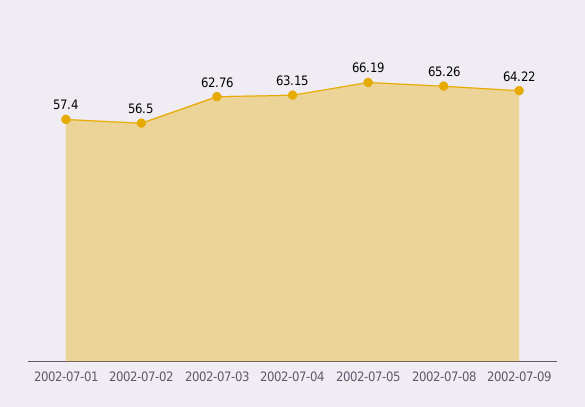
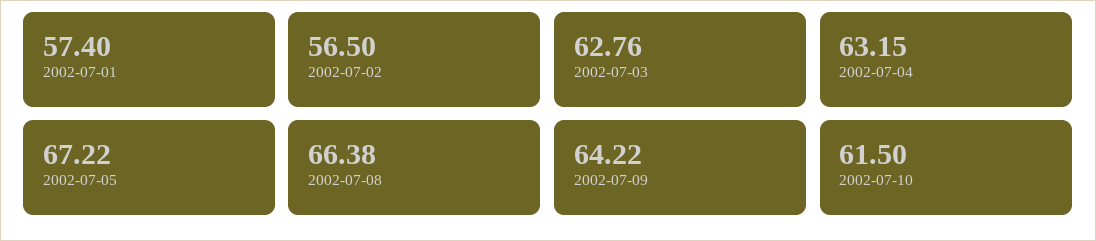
2002-07-05: 66.19 -> 67.22
2002-07-08: 65.26 -> 66.38
2002-07-10: none -> 61.5

